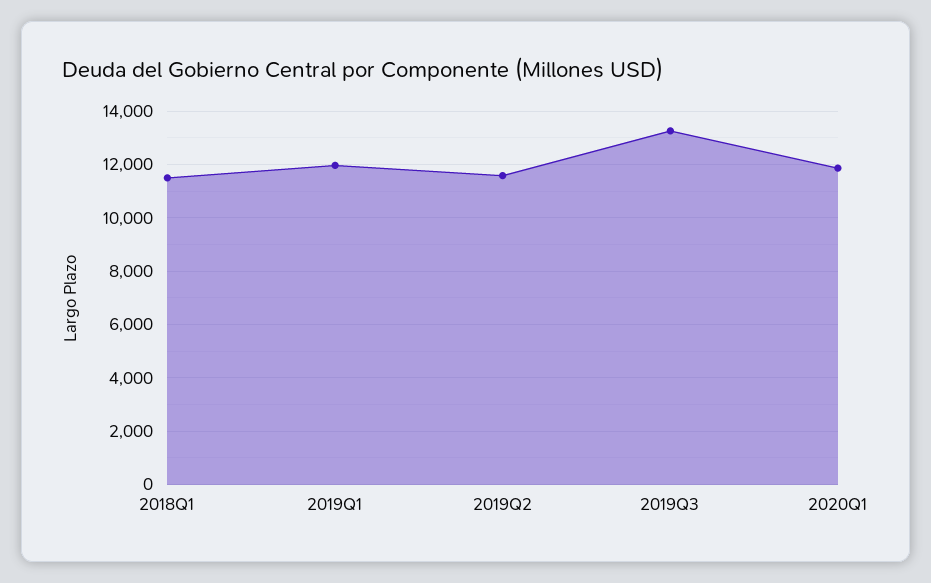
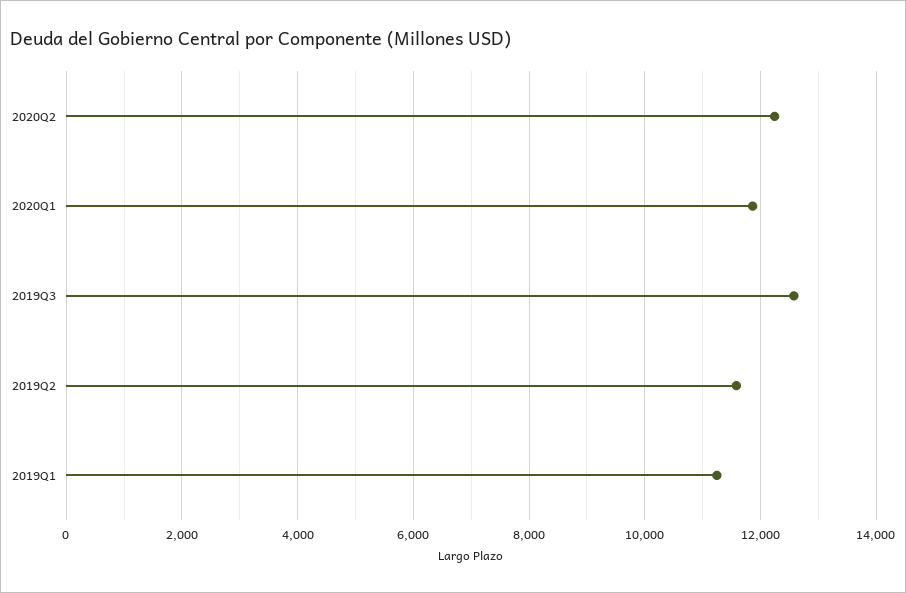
2018Q1: 11500 -> none
2019Q1: 12000 -> 11200
2019Q3: 13250 -> 12600
2020Q2: none -> 12200

